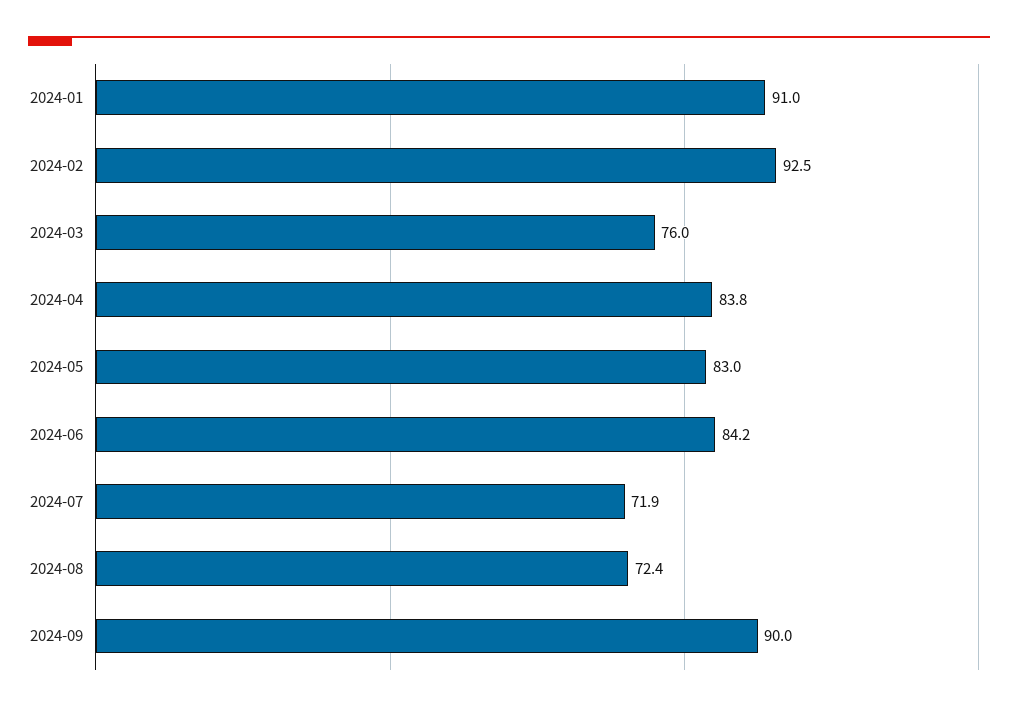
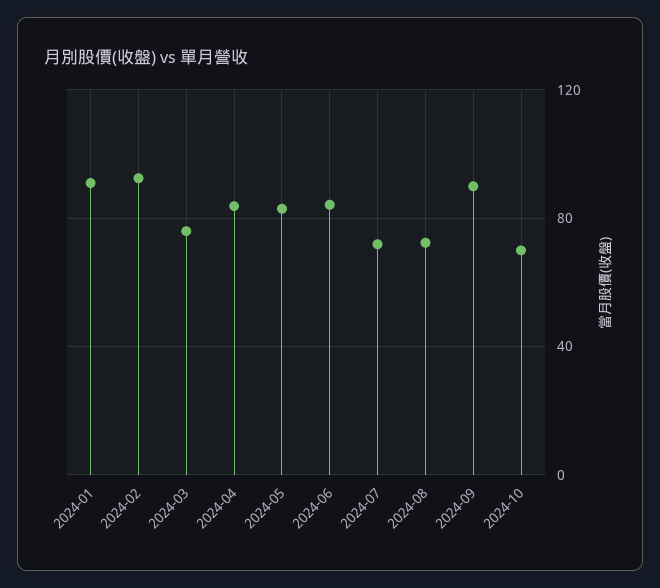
2024-10: none -> 70

